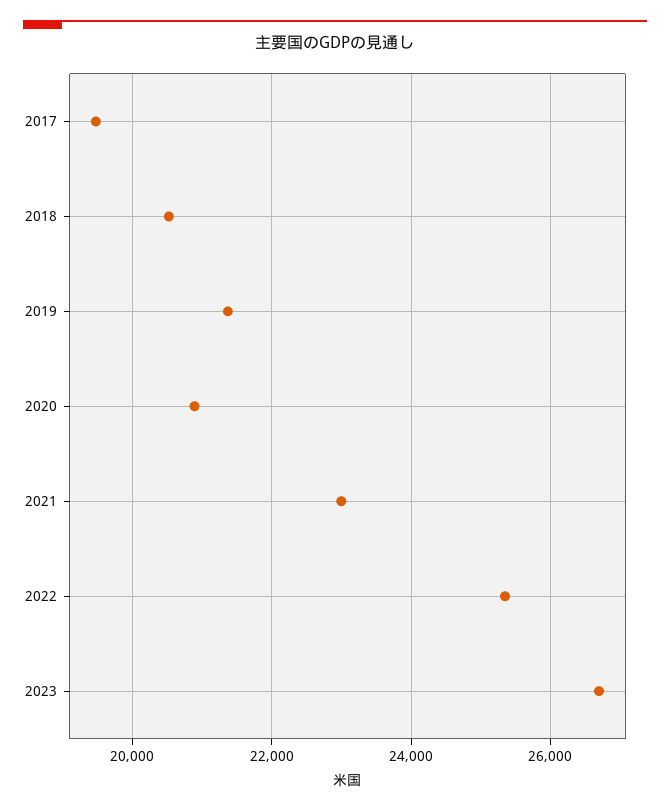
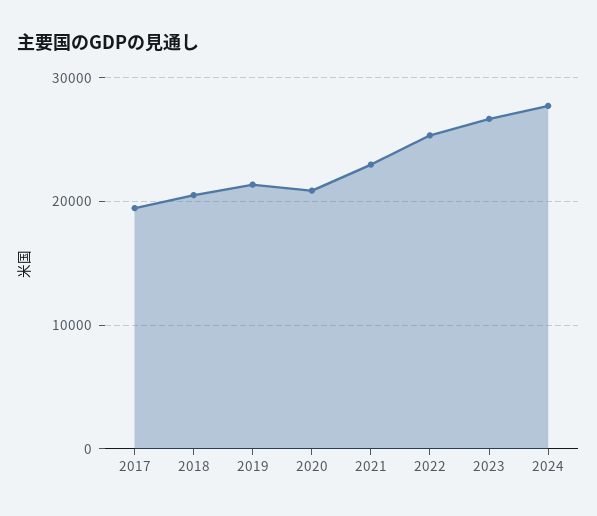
2024: none -> 28000

